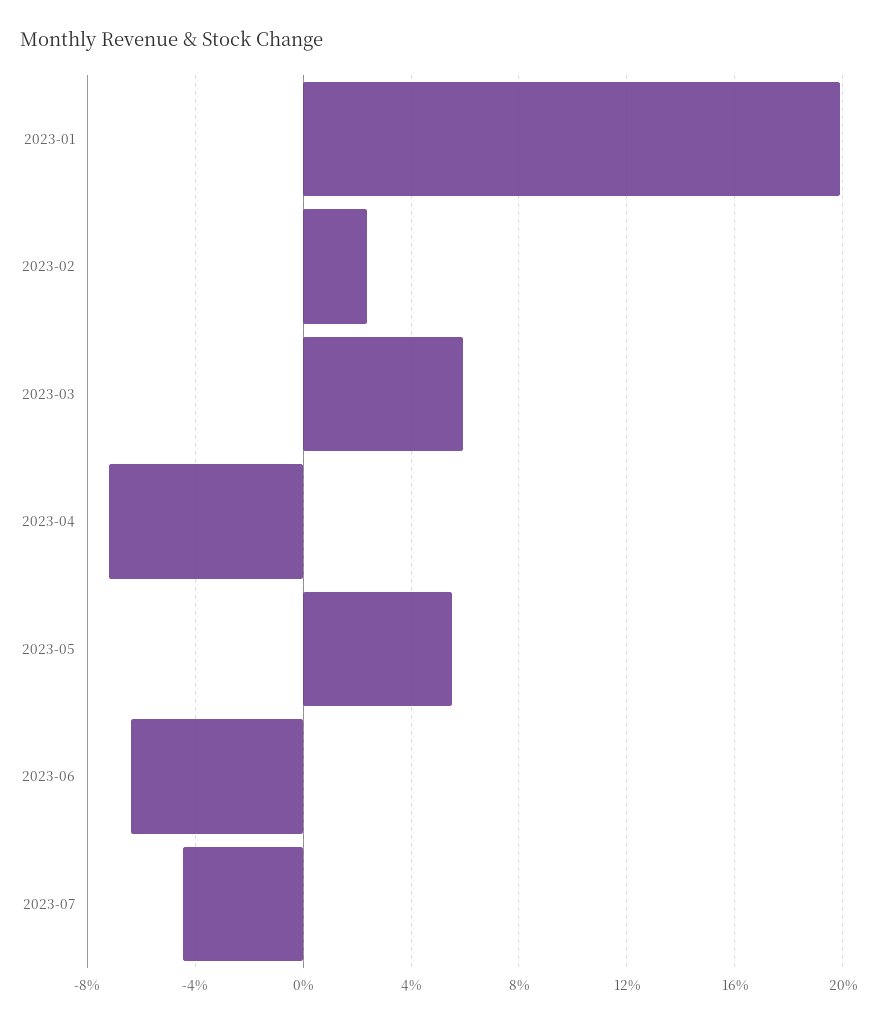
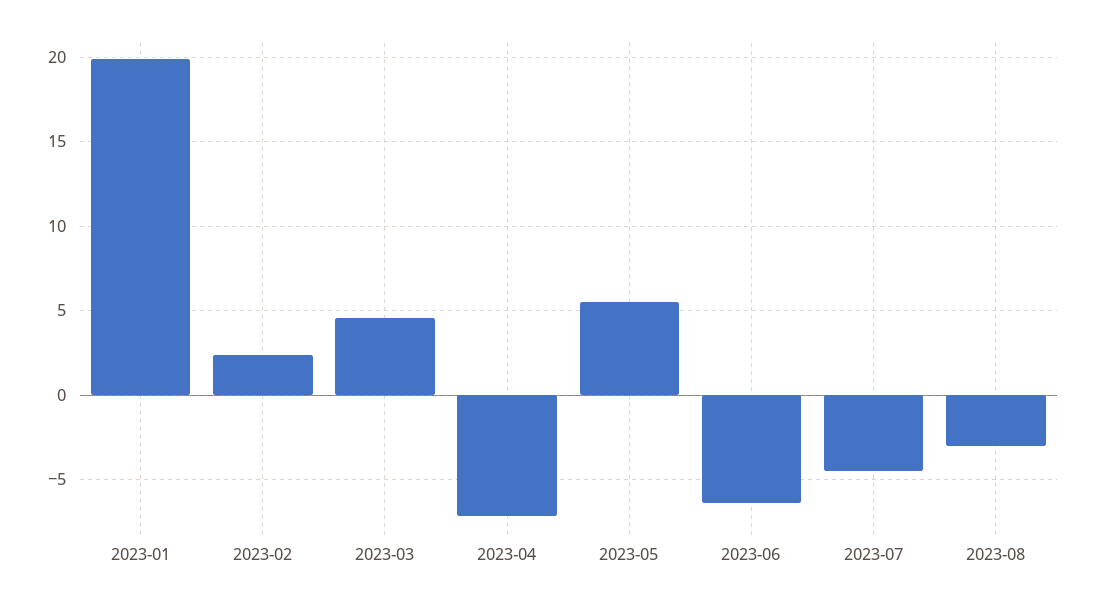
2023-03: 6 -> 4.5
2023-08: none -> -3

